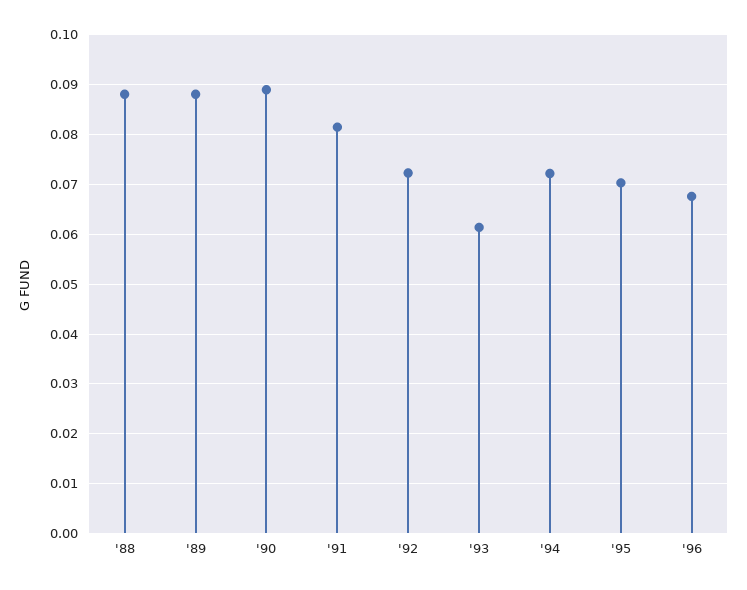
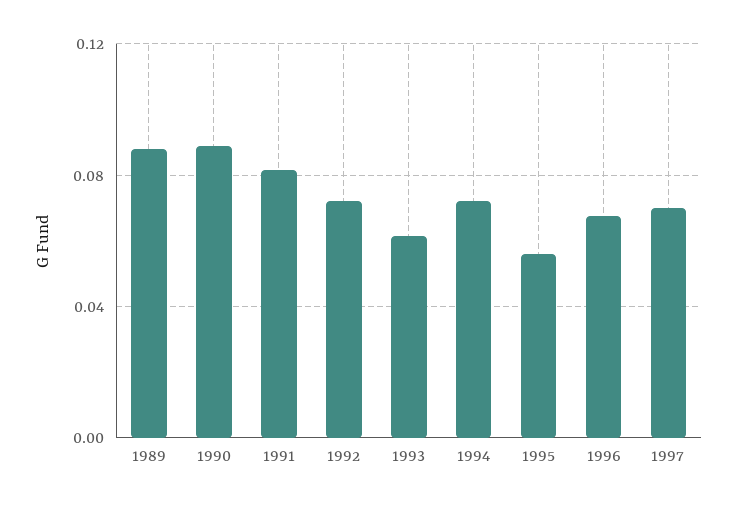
'88: 0.088 -> none
'95: 0.07 -> 0.055
1997: none -> 0.07

